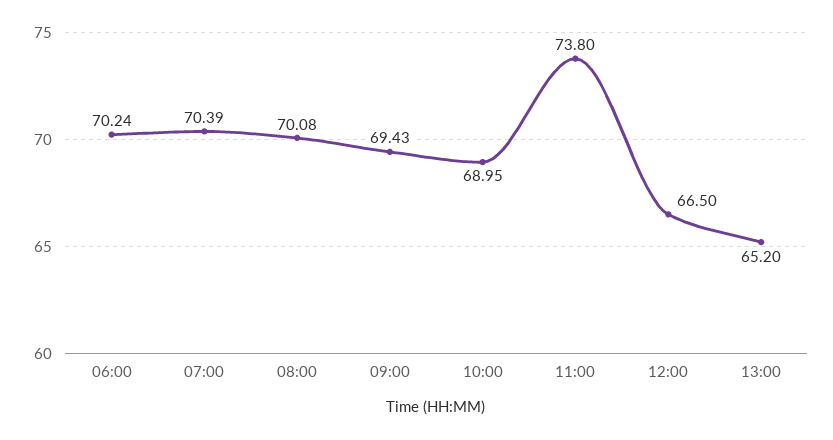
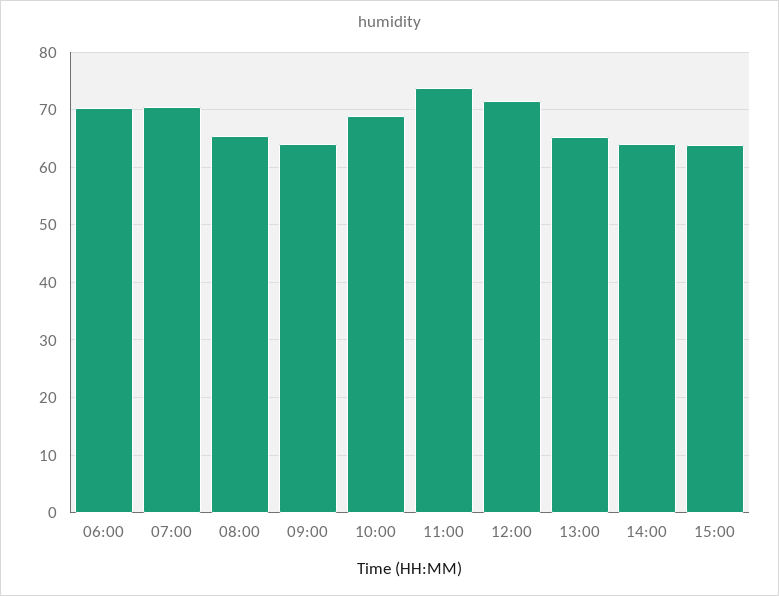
08:00: 70.08 -> 66
09:00: 69.43 -> 64
12:00: 66.5 -> 72
14:00: none -> 64
15:00: none -> 64

